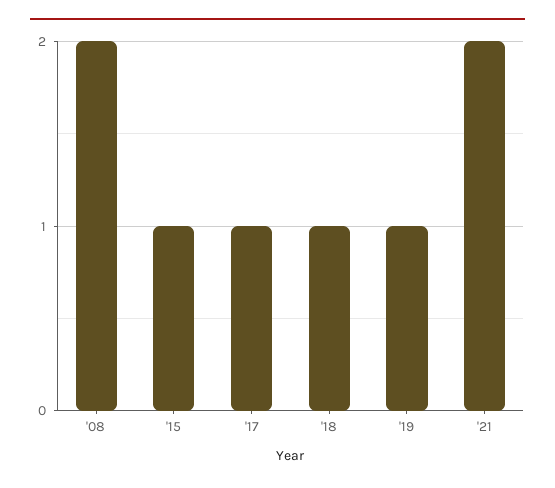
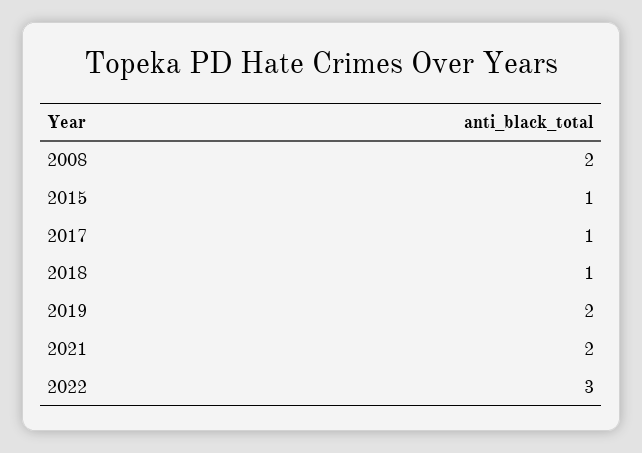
'19: 1 -> 2
2022: none -> 3

